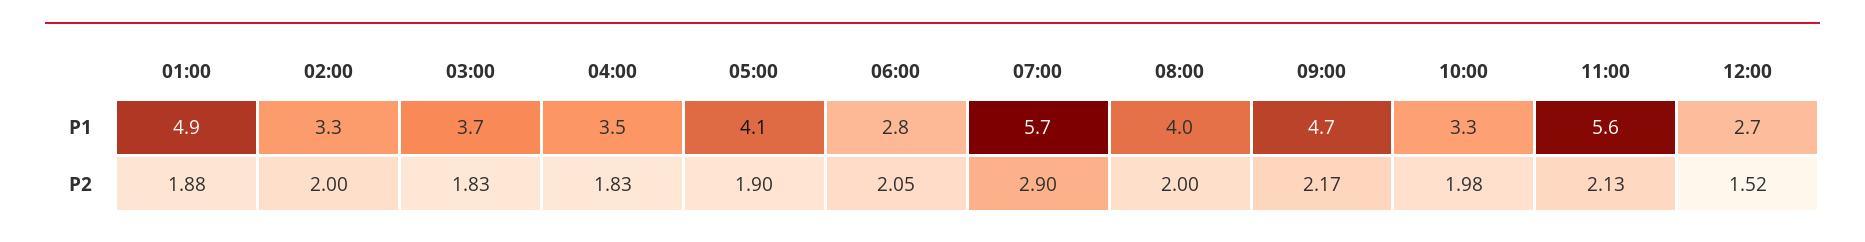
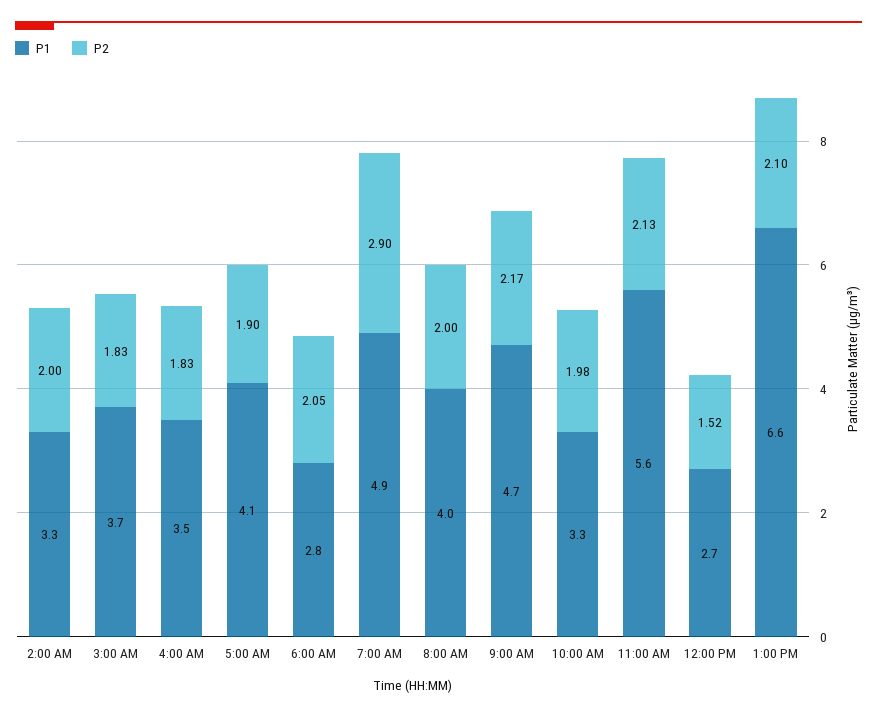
P1, 01:00: 4.9 -> none
P1, 07:00: 5.7 -> 4.9
P2, 01:00: 1.88 -> none
P1, 1:00 PM: none -> 6.6
P2, 1:00 PM: none -> 2.1

